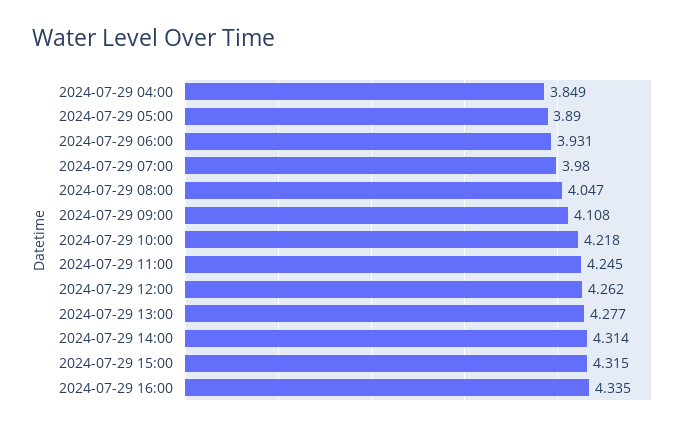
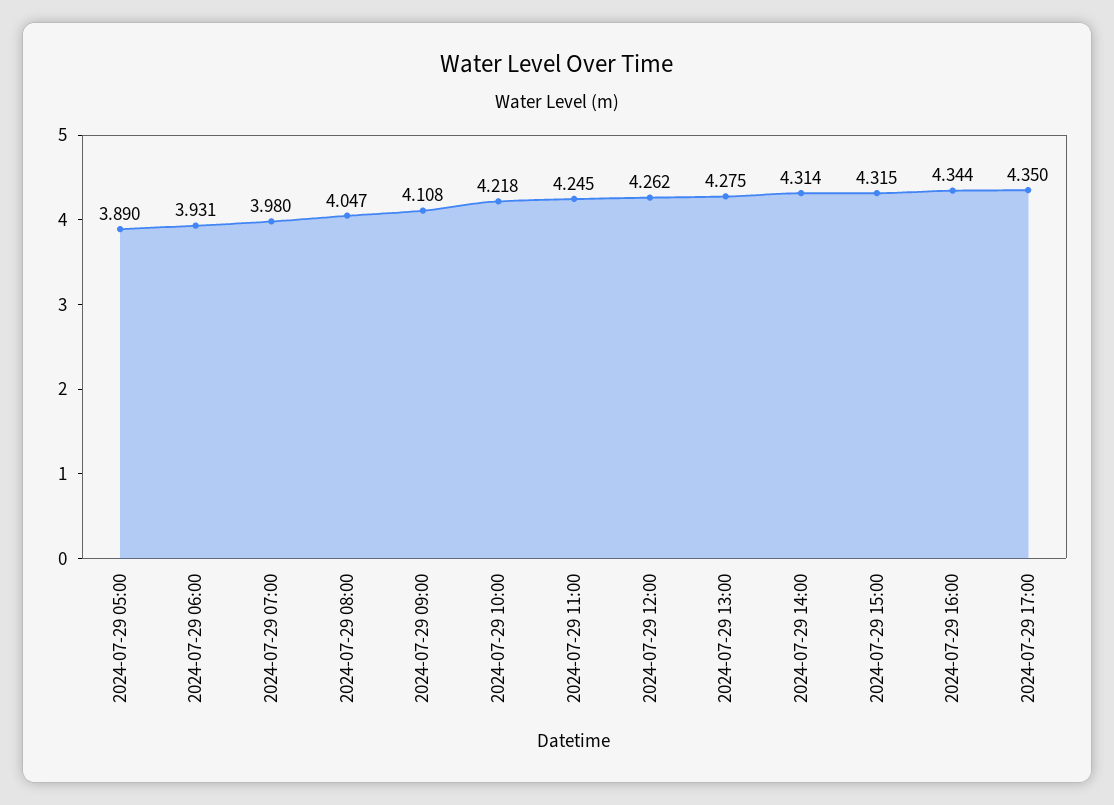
2024-07-29 04:00: 3.849 -> none
2024-07-29 13:00: 4.277 -> 4.275
2024-07-29 16:00: 4.335 -> 4.344
2024-07-29 17:00: none -> 4.35

